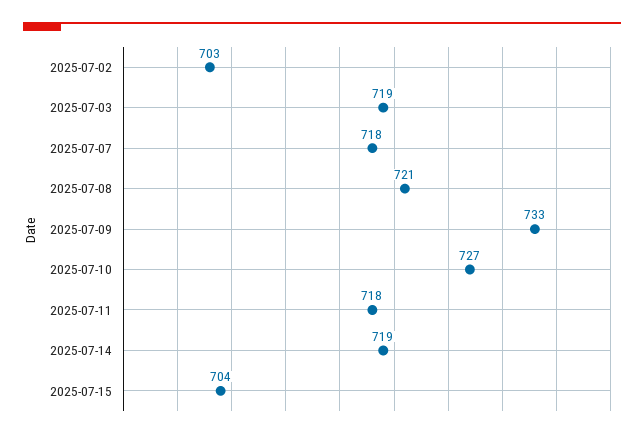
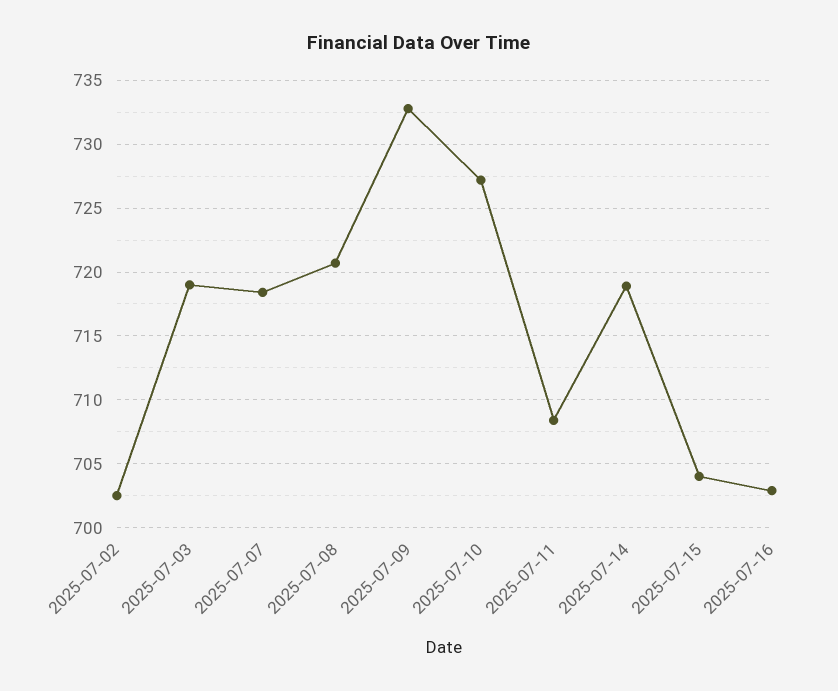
2025-07-11: 718 -> 708.5
2025-07-16: none -> 703

